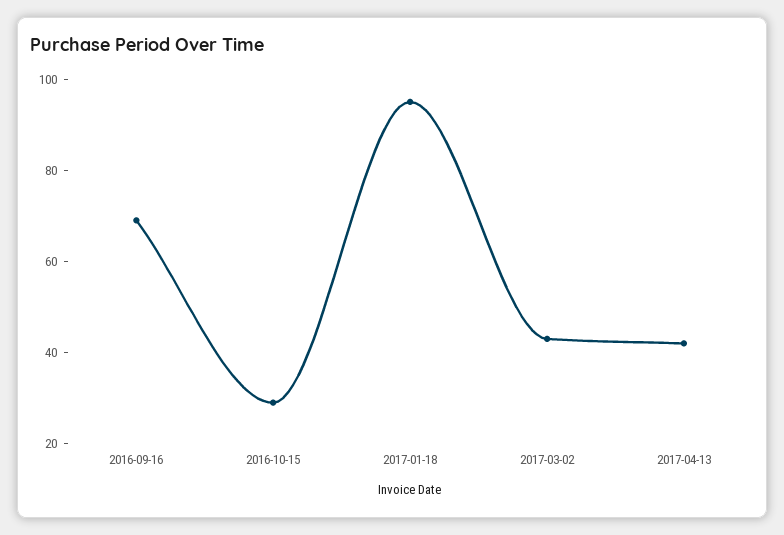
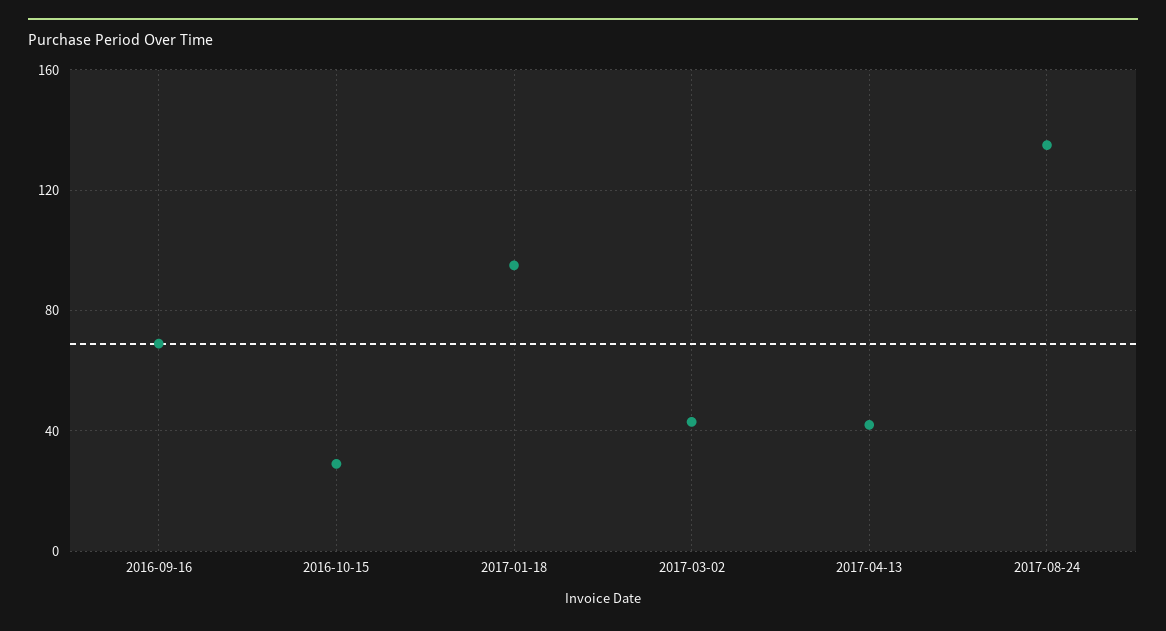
2017-08-24: none -> 135

